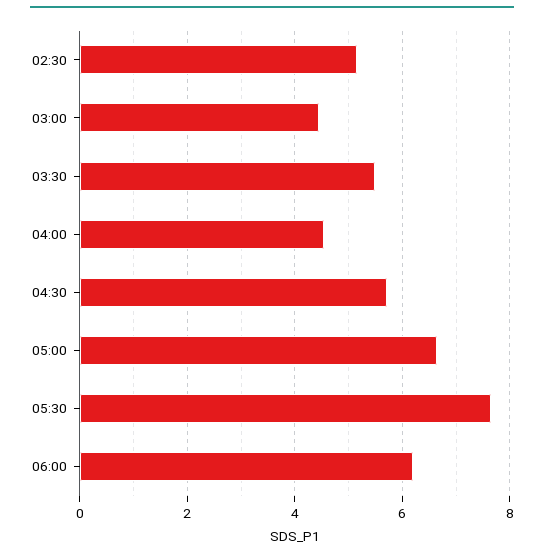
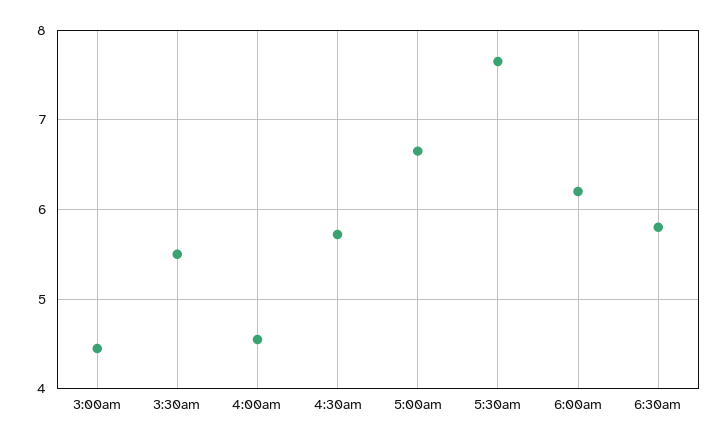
02:30: 5.2 -> none
6:30am: none -> 5.8

